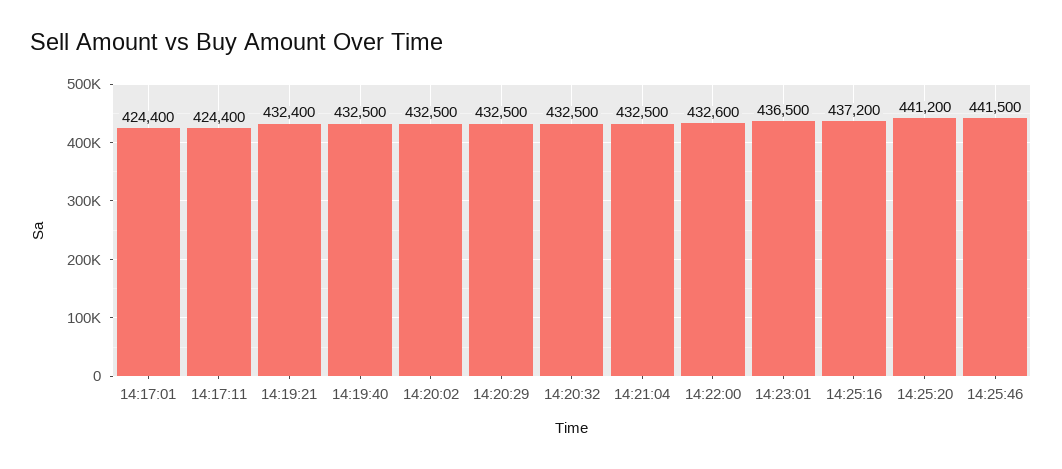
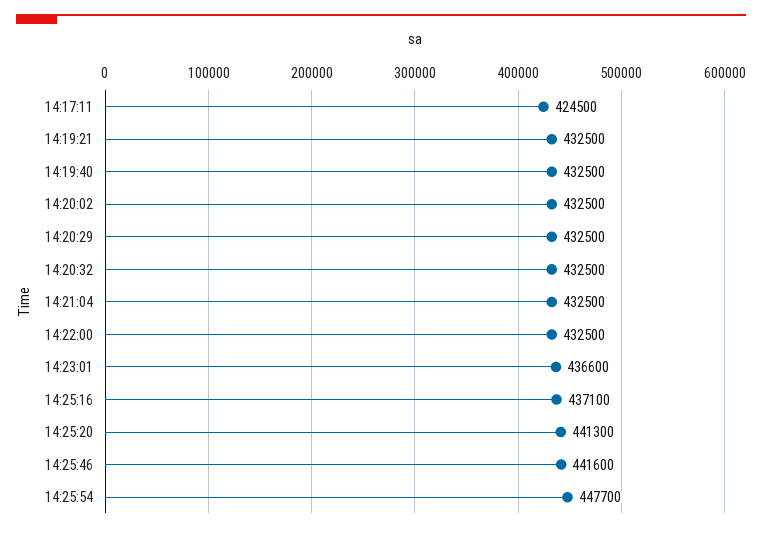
14:17:01: 424400 -> none
14:17:11: 424400 -> 424500
14:19:21: 432400 -> 432500
14:22:00: 432600 -> 432500
14:23:01: 436500 -> 436600
14:25:16: 437200 -> 437100
14:25:20: 441200 -> 441300
14:25:46: 441500 -> 441600
14:25:54: none -> 447700

